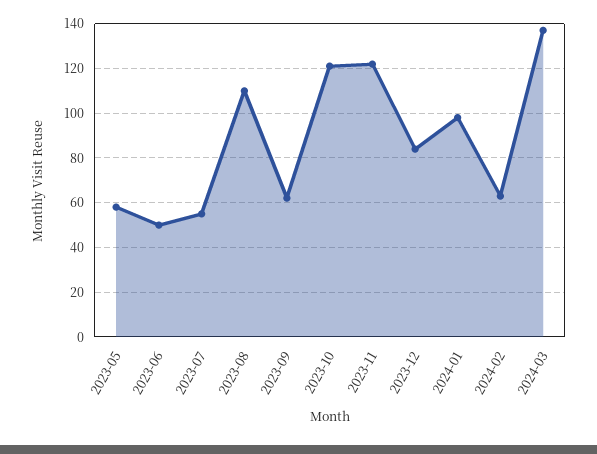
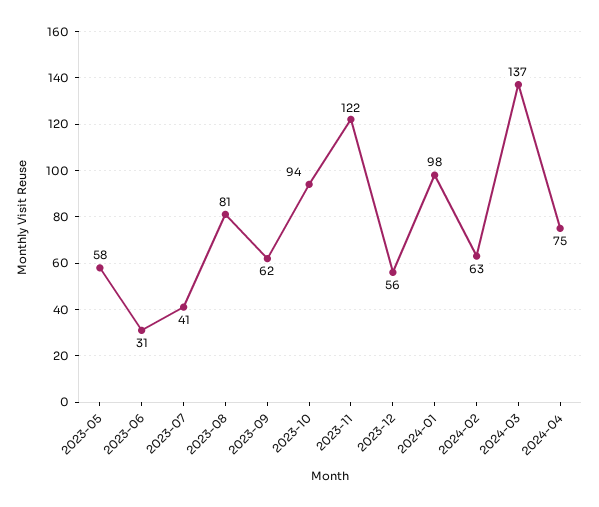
2023-06: 50 -> 31
2023-07: 55 -> 41
2023-08: 110 -> 81
2023-10: 120 -> 94
2023-12: 85 -> 56
2024-04: none -> 75

